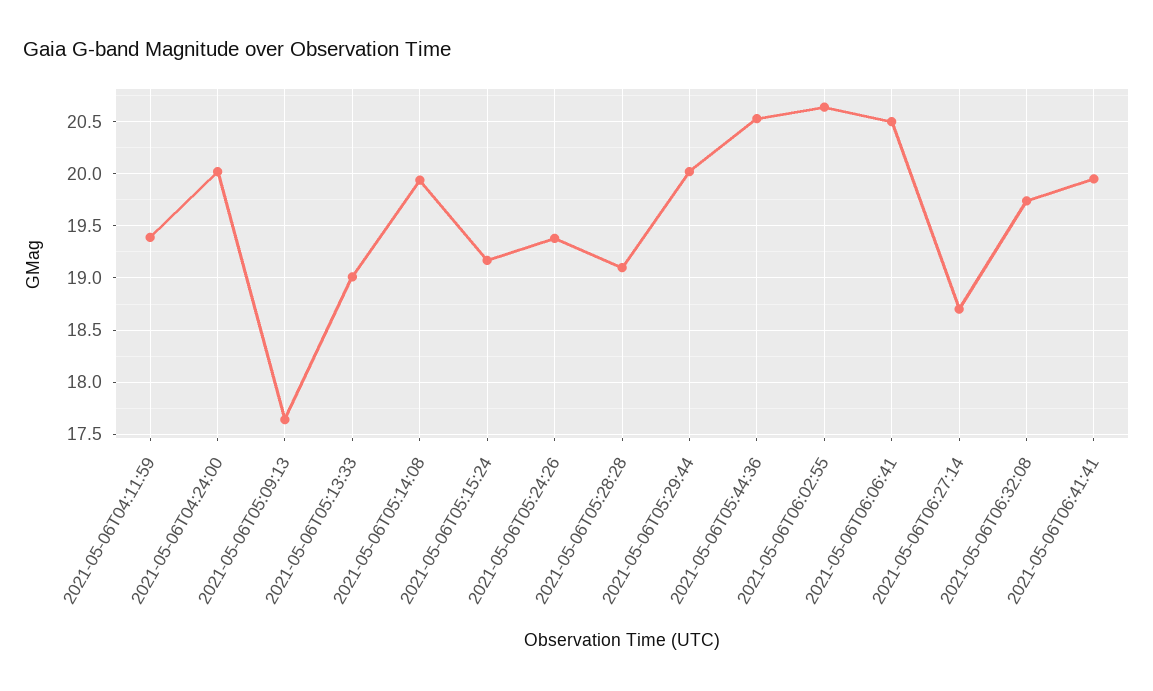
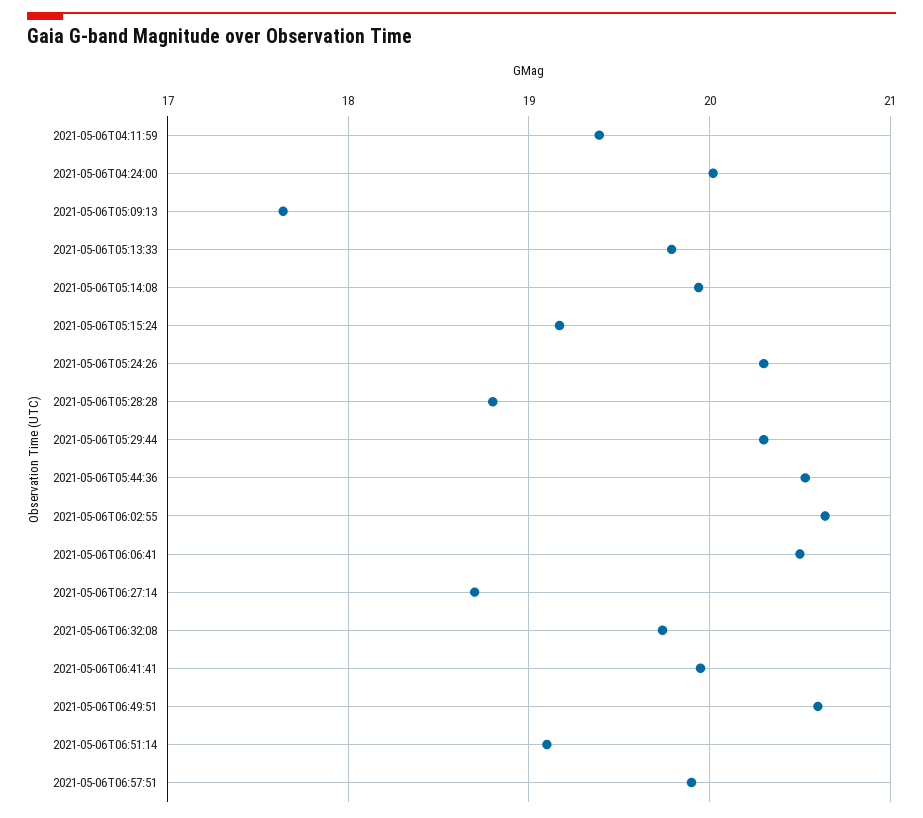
2021-05-06T05:13:33: 19 -> 19.8
2021-05-06T05:24:26: 19.4 -> 20.3
2021-05-06T05:28:28: 19.1 -> 18.8
2021-05-06T05:29:44: 20 -> 20.3
2021-05-06T06:49:51: none -> 20.6
2021-05-06T06:51:14: none -> 19.1
2021-05-06T06:57:51: none -> 19.9

